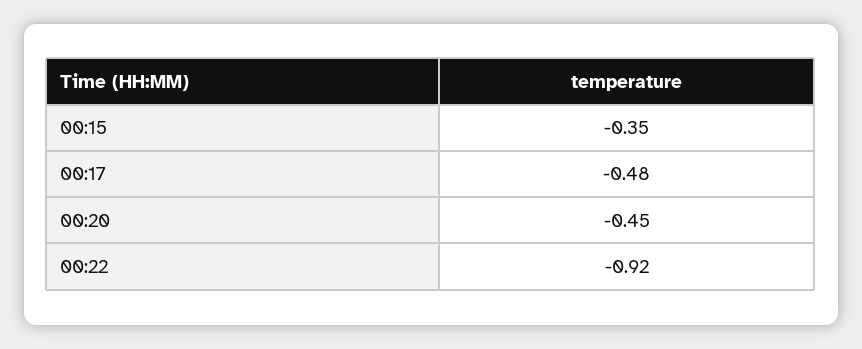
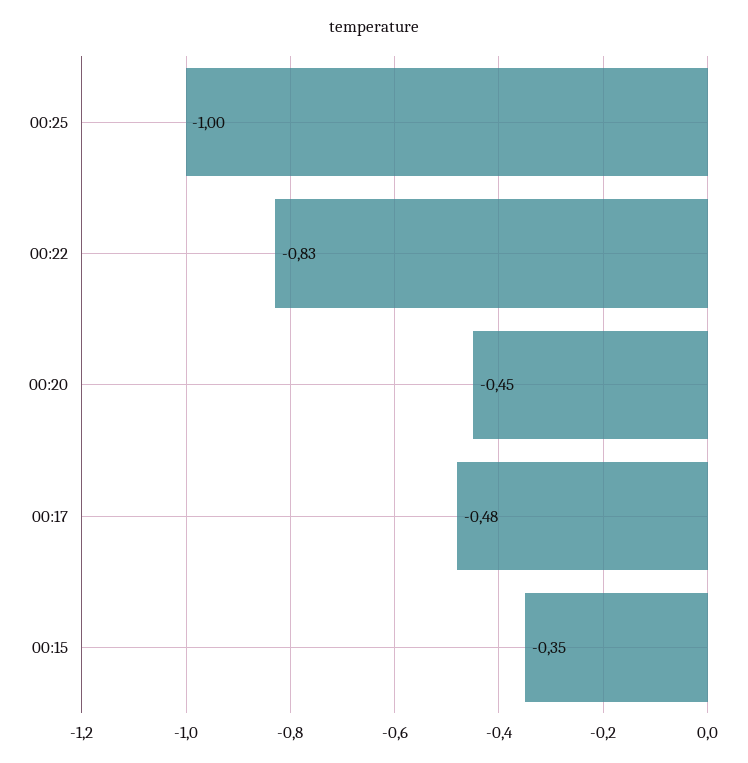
00:22: -0.92 -> -0.83
00:25: none -> -1

